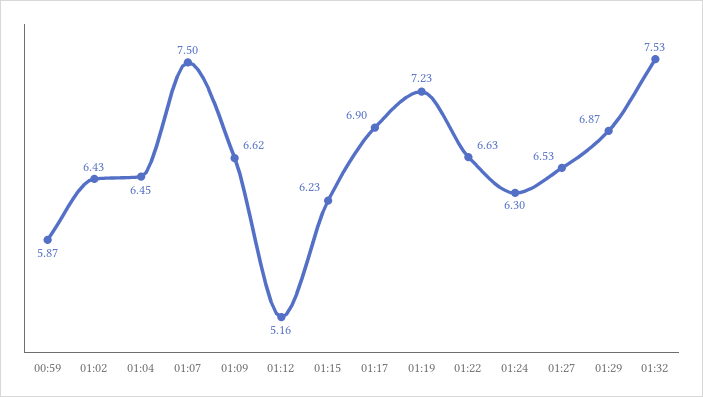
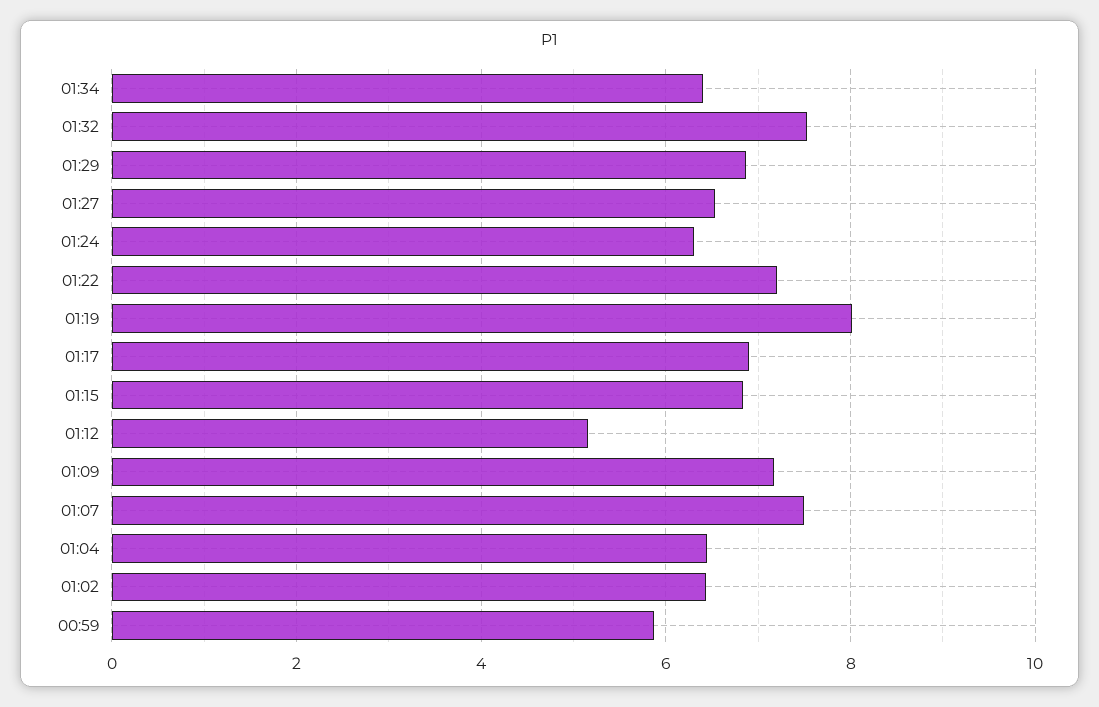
01:09: 6.62 -> 7.2
01:15: 6.23 -> 6.8
01:19: 7.23 -> 8
01:22: 6.63 -> 7.2
01:34: none -> 6.4

